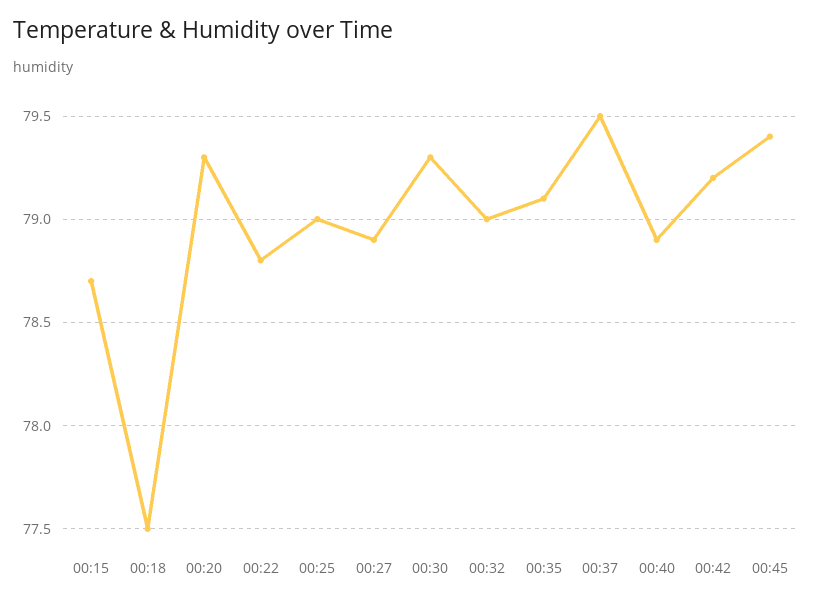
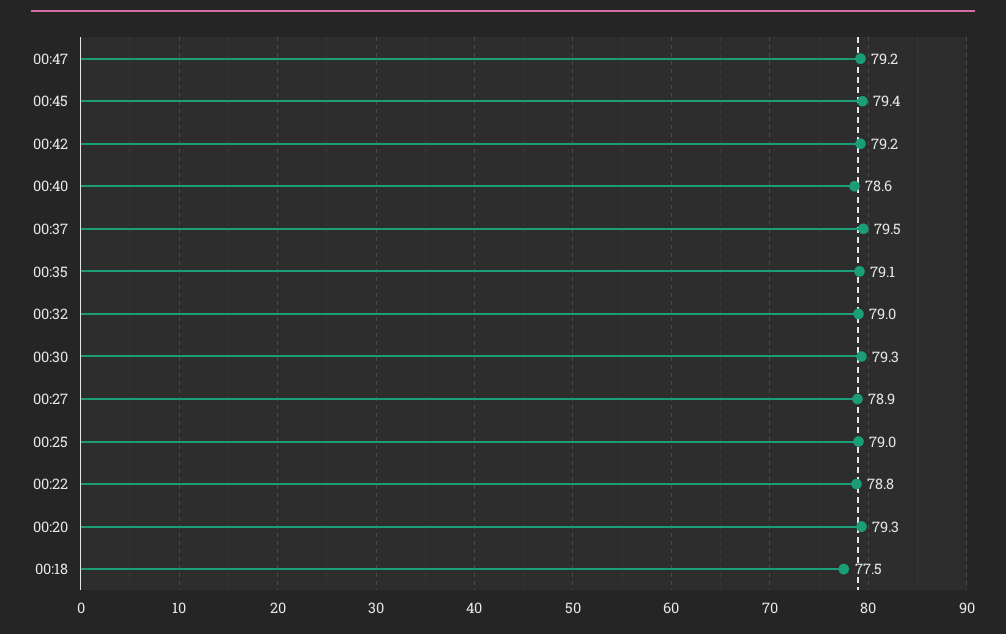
00:15: 78.7 -> none
00:40: 78.9 -> 78.6
00:47: none -> 79.2

